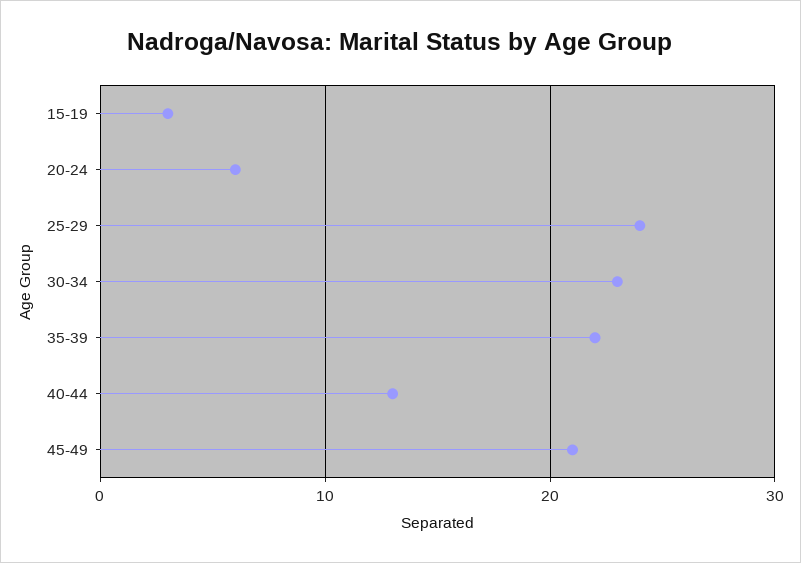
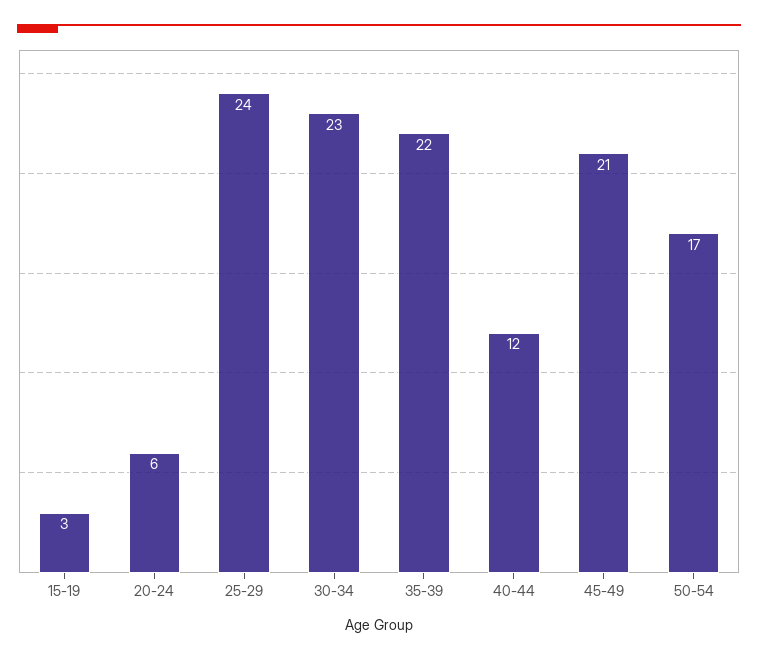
40-44: 13 -> 12
50-54: none -> 17

